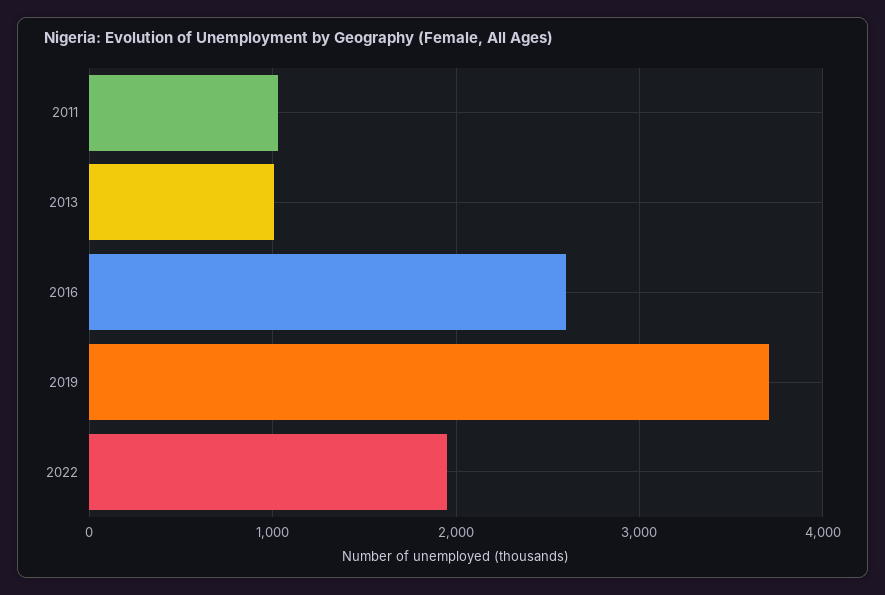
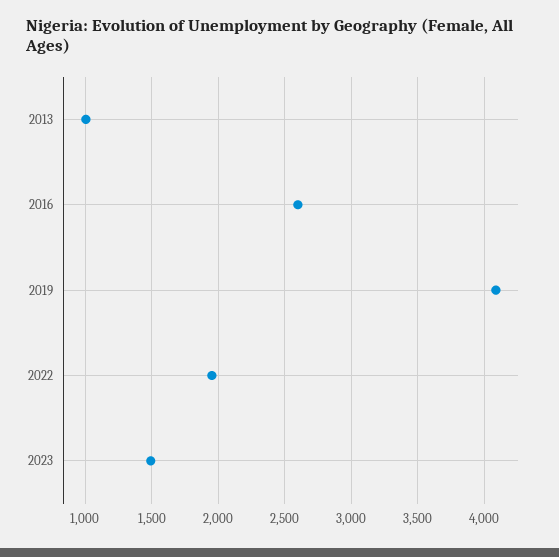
2011: 1000 -> none
2019: 3700 -> 4100
2023: none -> 1500

